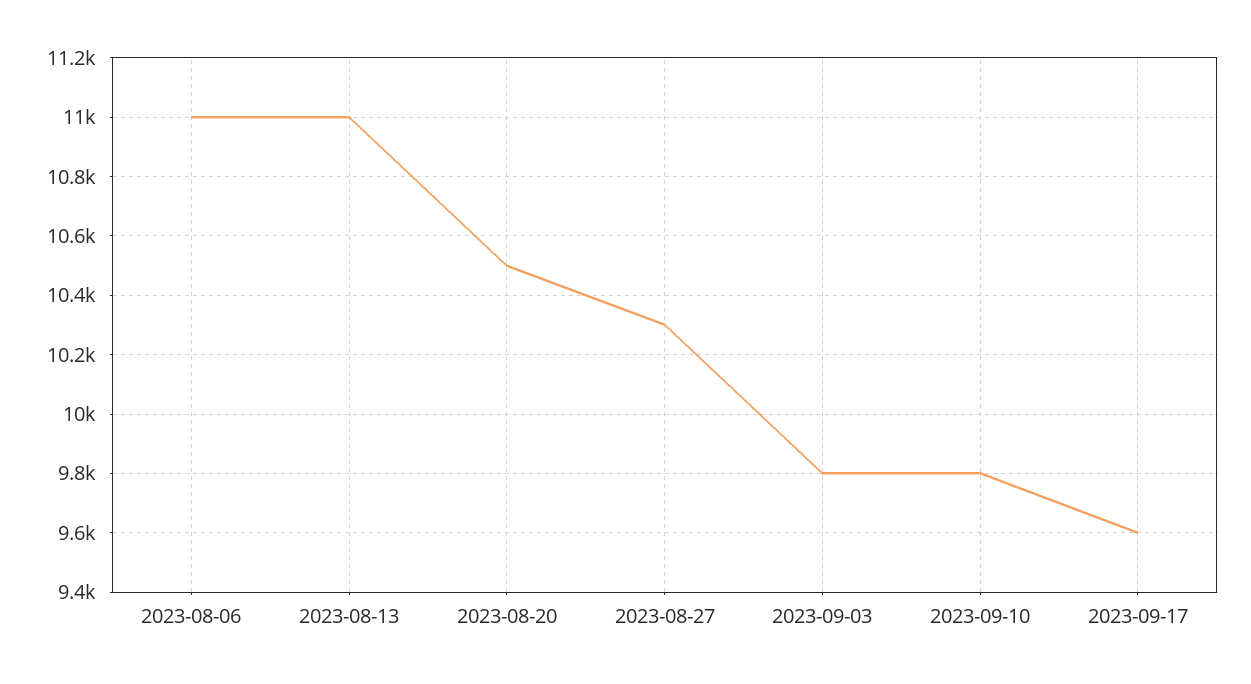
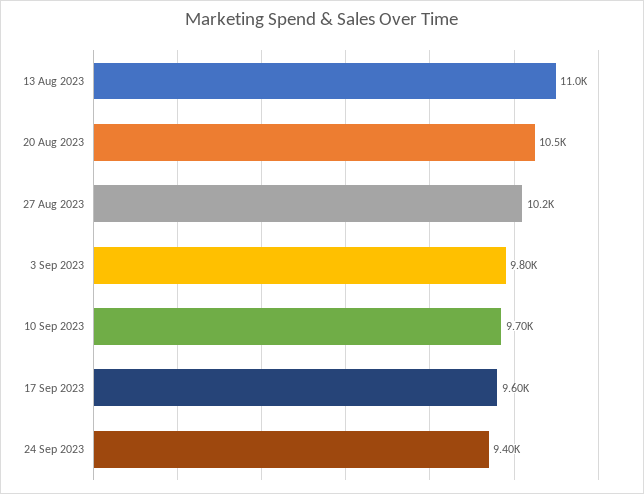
2023-08-06: 11000 -> none
2023-08-27: 10300 -> 10200
2023-09-10: 9800 -> 9700
24 Sep 2023: none -> 9400

